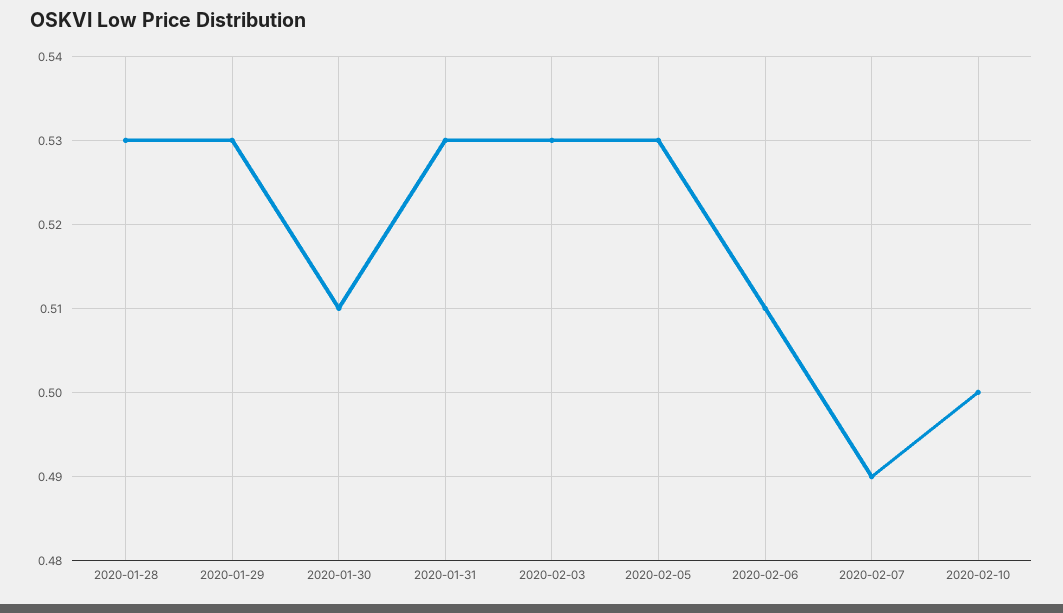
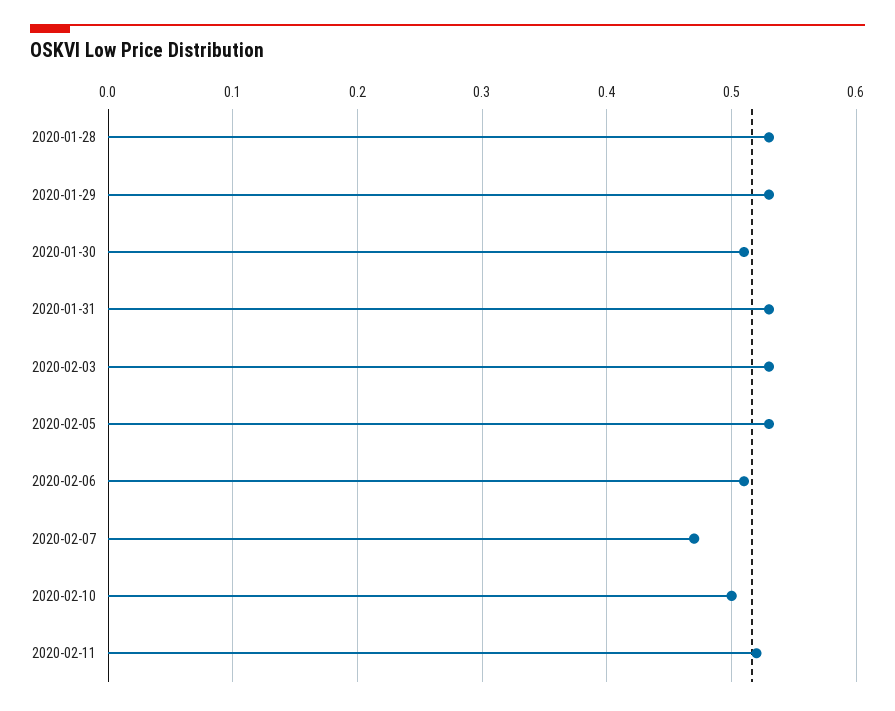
2020-02-07: 0.49 -> 0.47
2020-02-11: none -> 0.52

